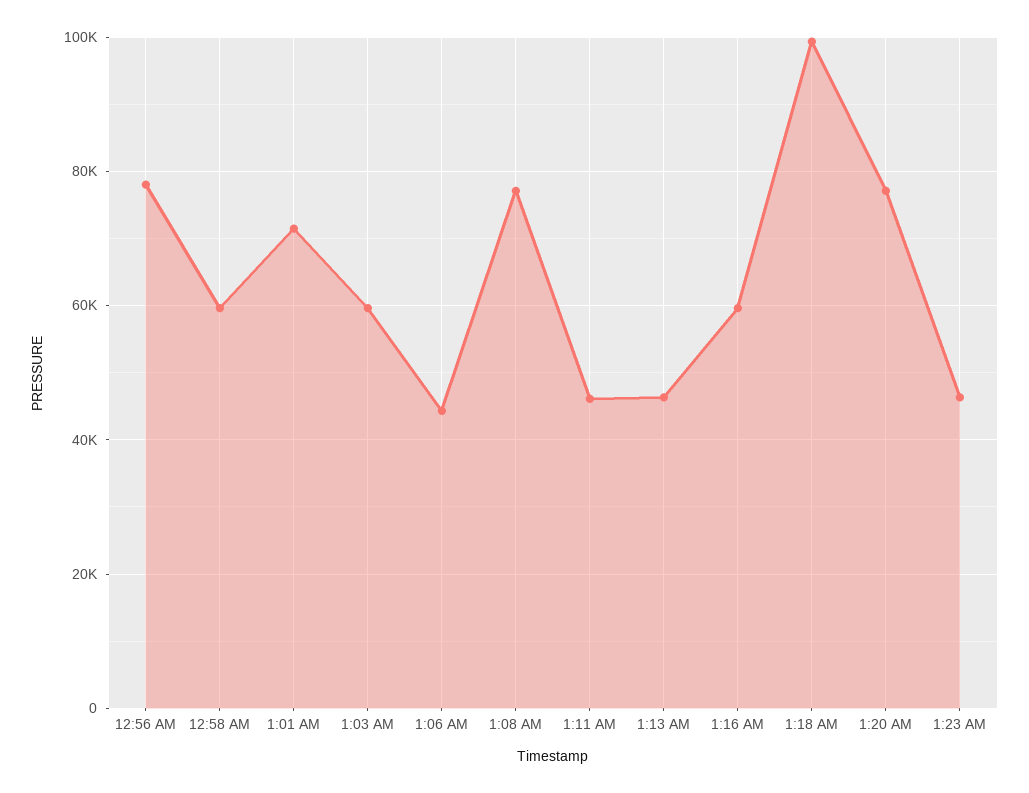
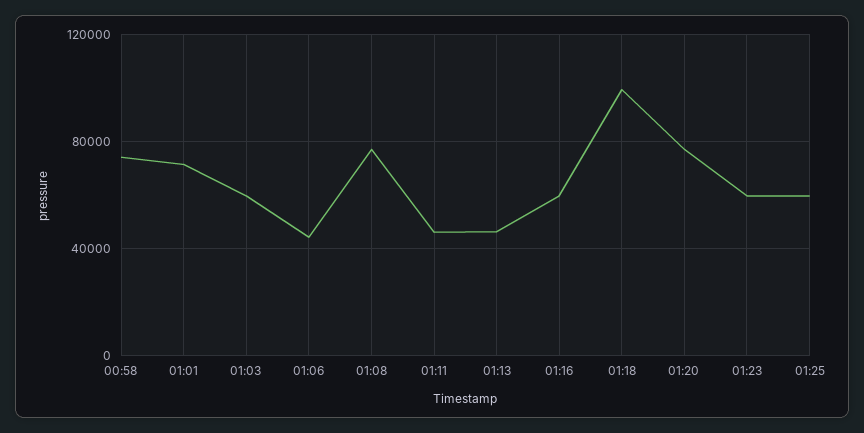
12:56 AM: 78000 -> none
12:58 AM: 60000 -> 75000
1:23 AM: 46000 -> 60000
01:25: none -> 60000

